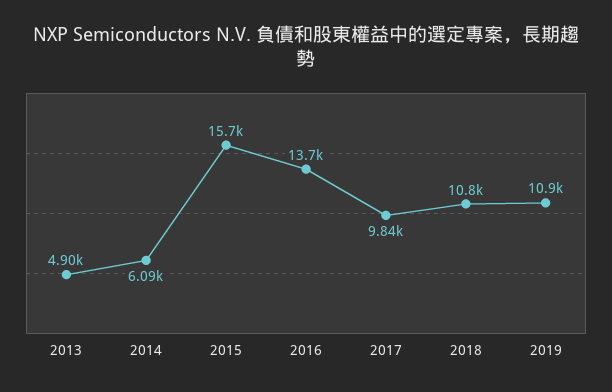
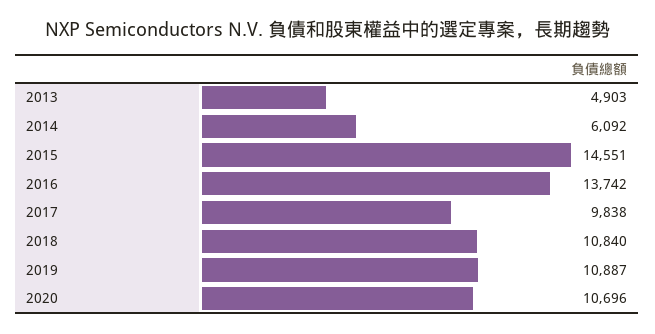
2015: 15700 -> 14551
2020: none -> 10696

